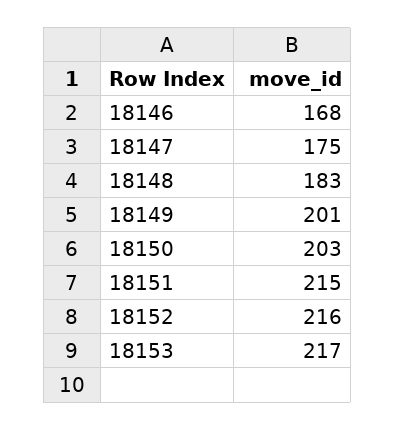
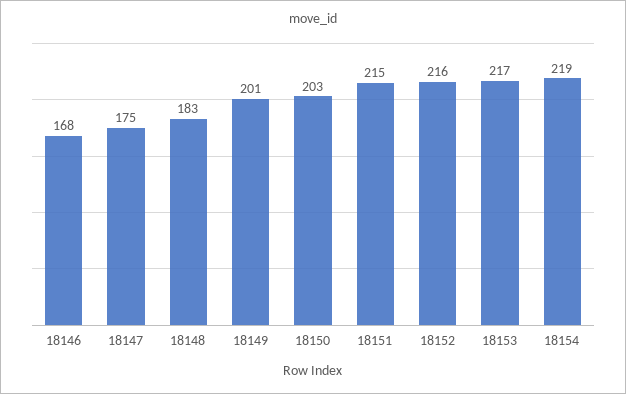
18154: none -> 219

